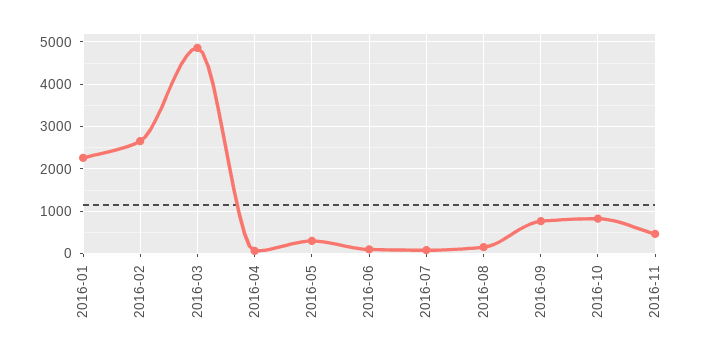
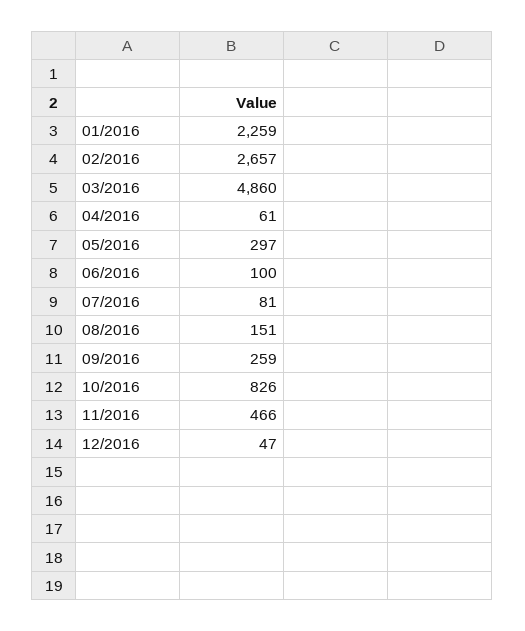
2016-09: 800 -> 259
12/2016: none -> 47

